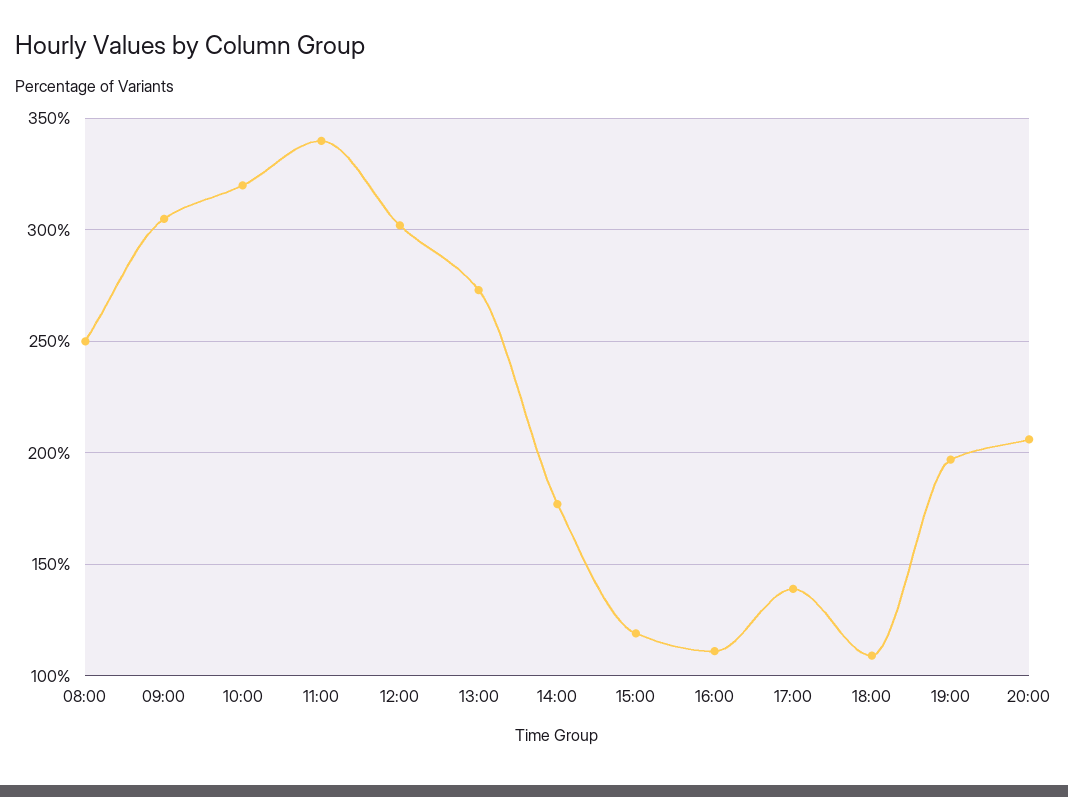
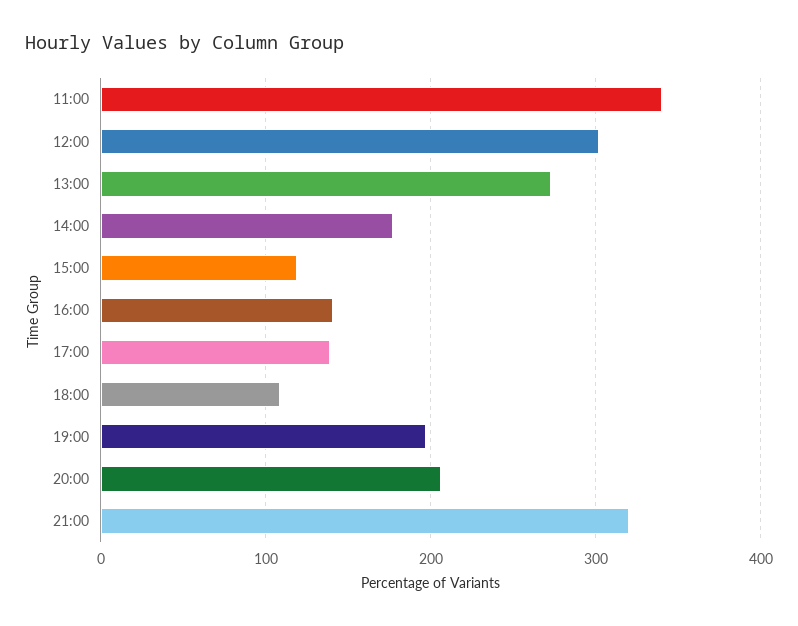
08:00: 250 -> none
09:00: 305 -> none
10:00: 320 -> none
16:00: 110 -> 140
21:00: none -> 320

